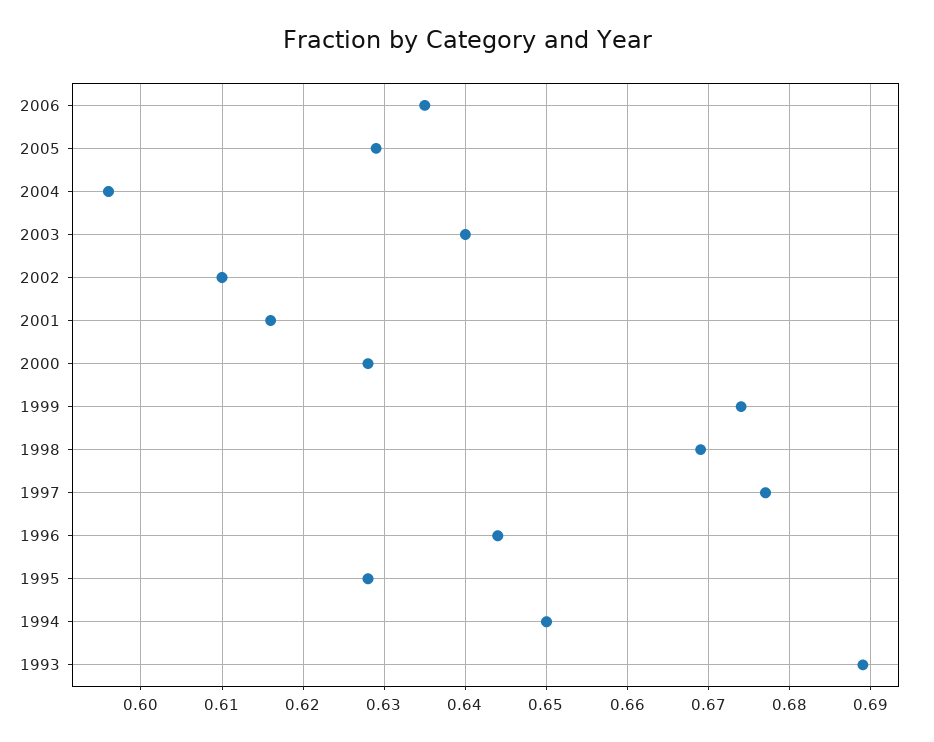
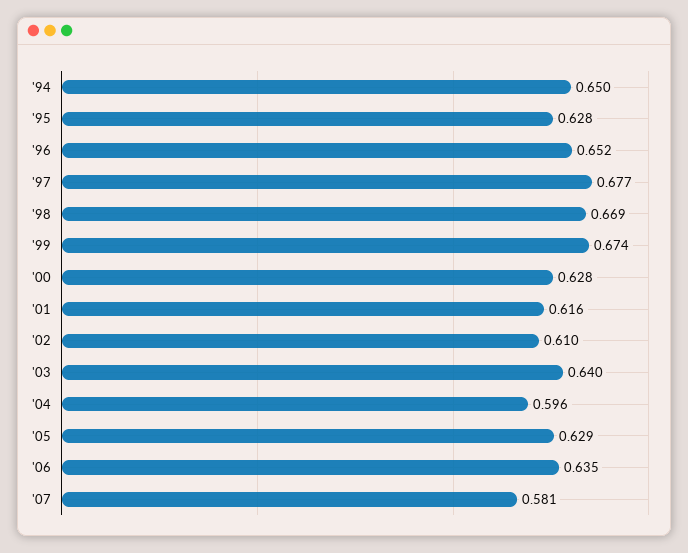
1996: 0.644 -> 0.652
1993: 0.689 -> none
'07: none -> 0.581

